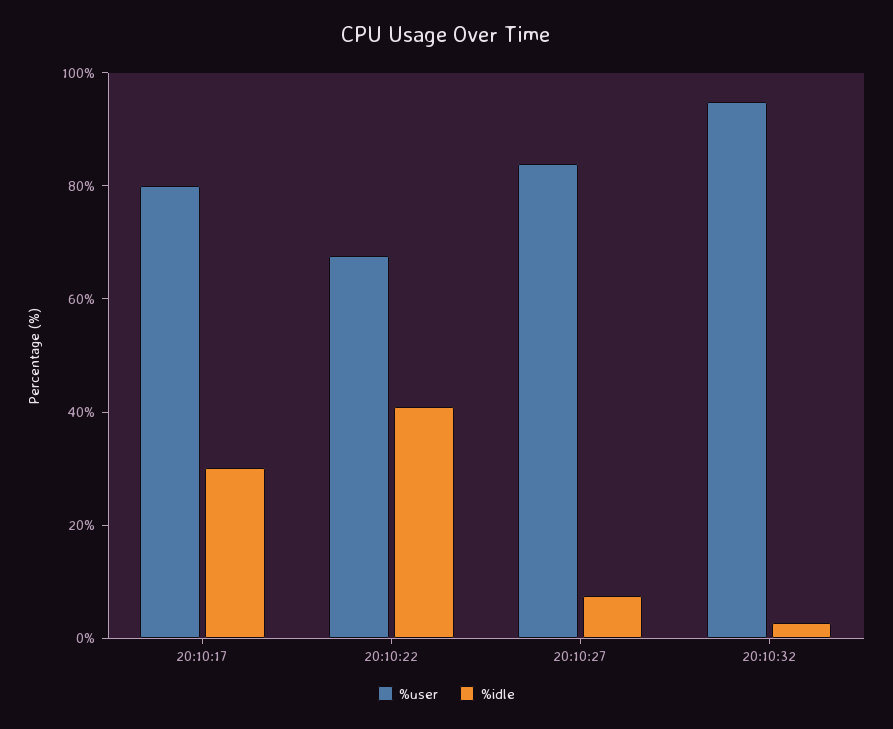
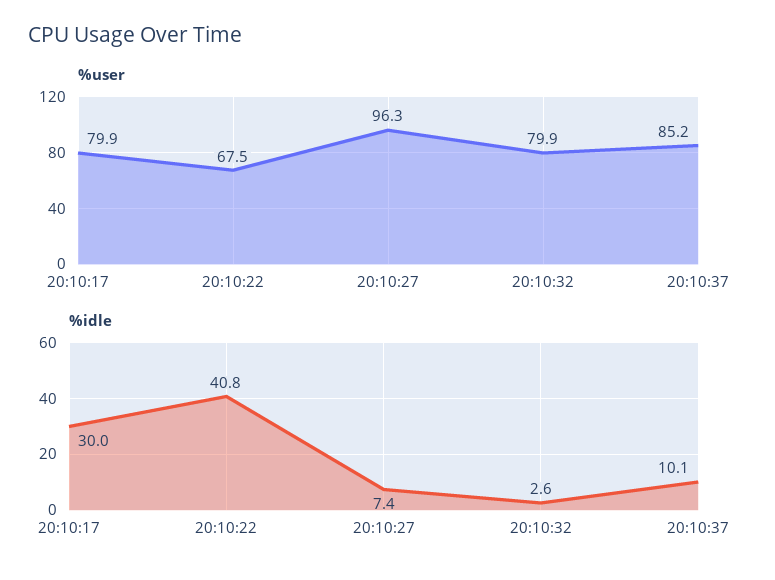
%user, 20:10:27: 85 -> 96.3
%user, 20:10:32: 95 -> 79.9
%user, 20:10:37: none -> 85.2
%idle, 20:10:37: none -> 10.1

